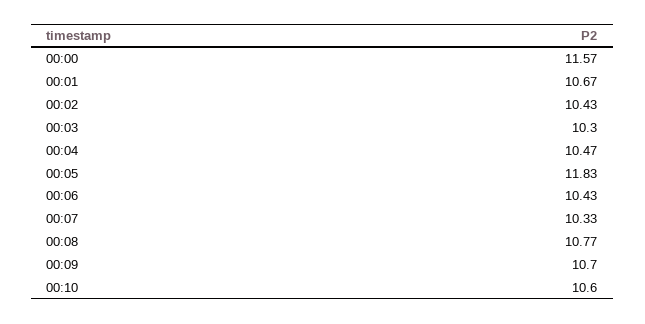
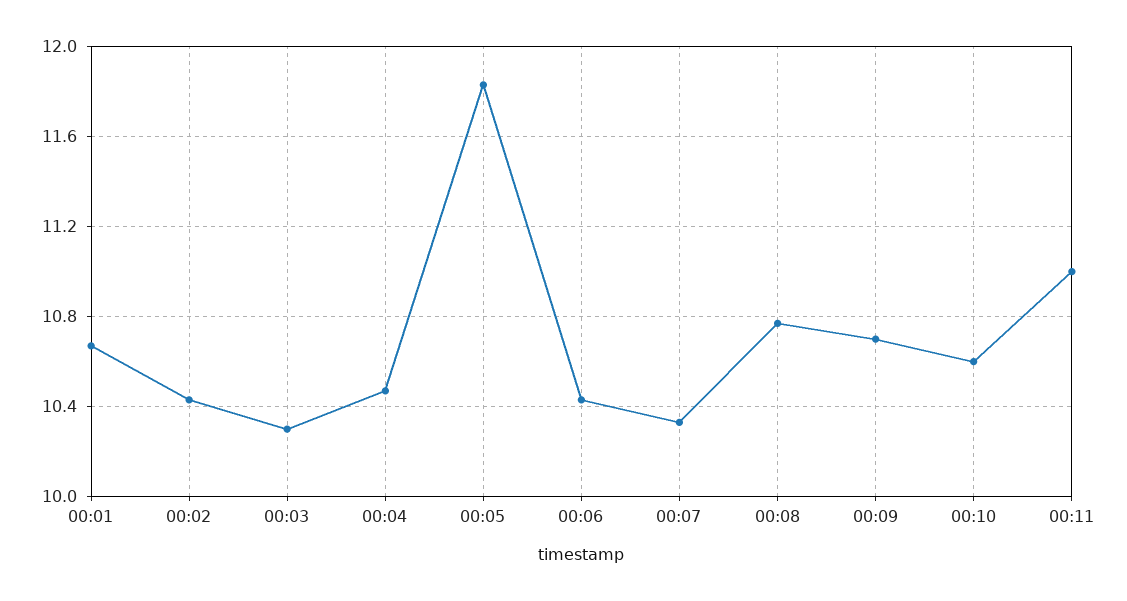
00:00: 11.57 -> none
00:11: none -> 11

